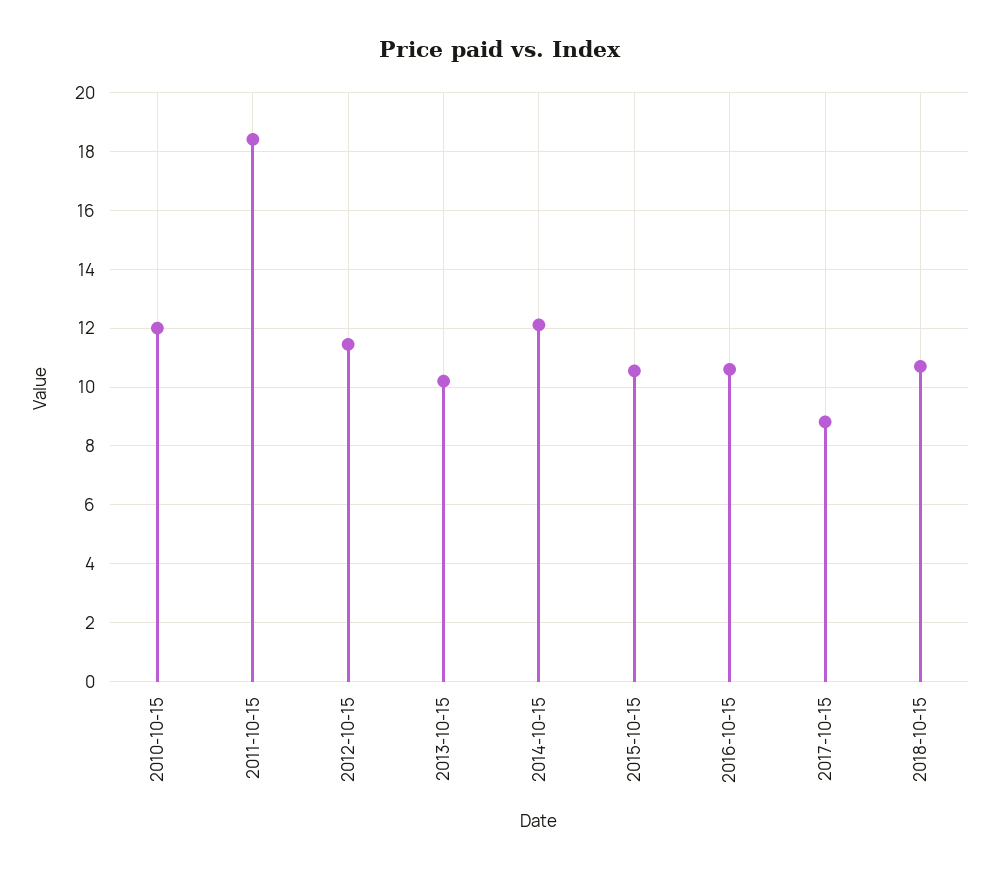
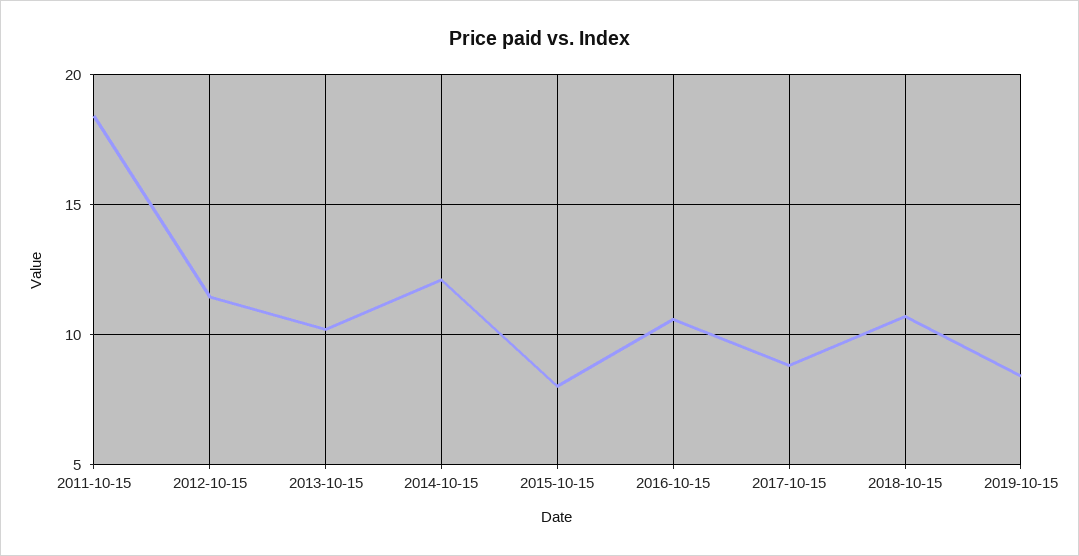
2010-10-15: 12 -> none
2015-10-15: 10.5 -> 8
2019-10-15: none -> 8.5

